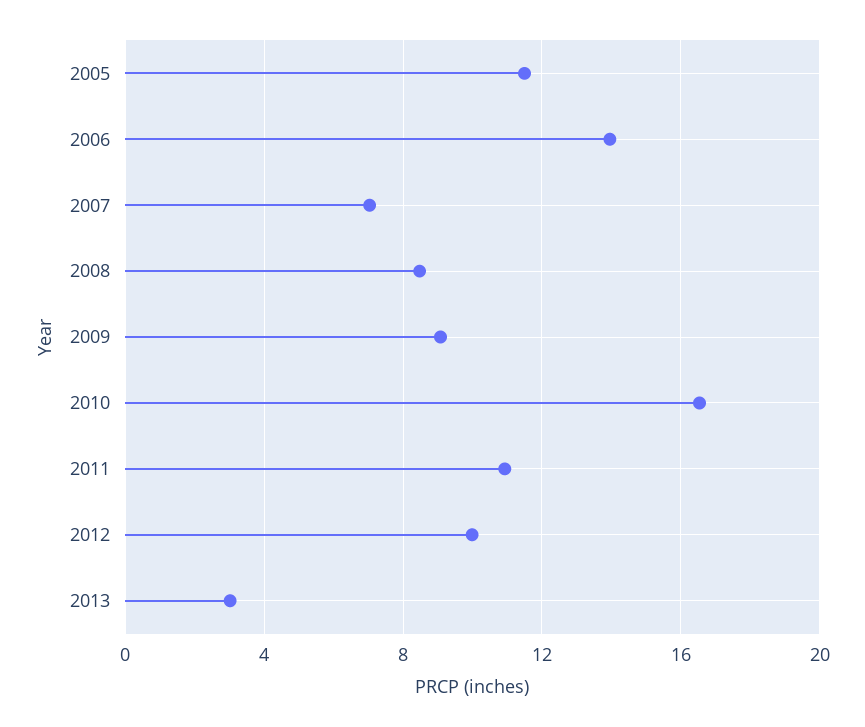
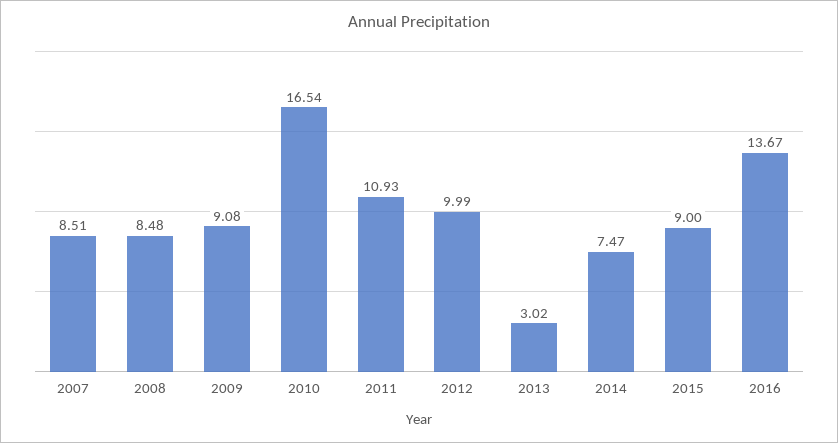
2005: 11.5 -> none
2006: 14 -> none
2007: 7 -> 8.51
2014: none -> 7.47
2015: none -> 9
2016: none -> 13.67

